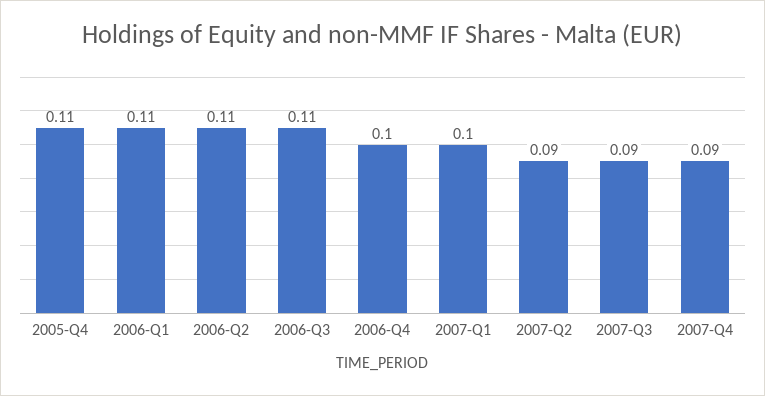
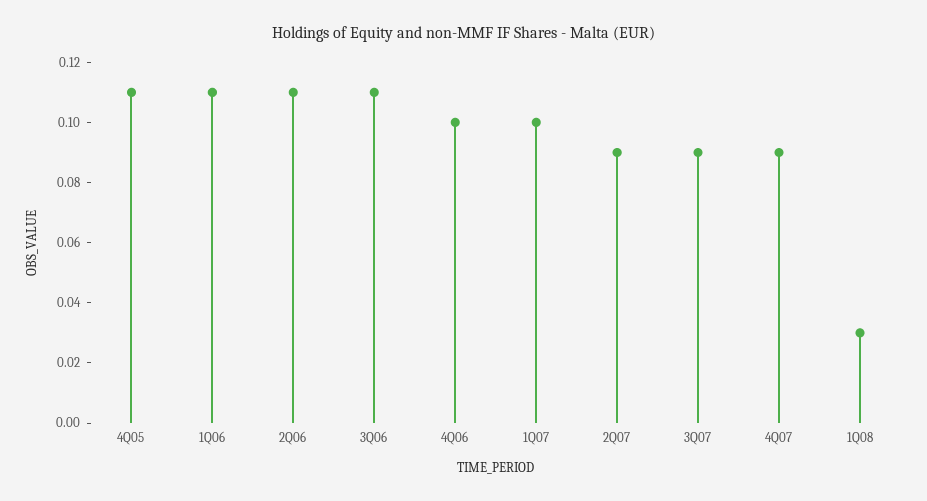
1Q08: none -> 0.03

